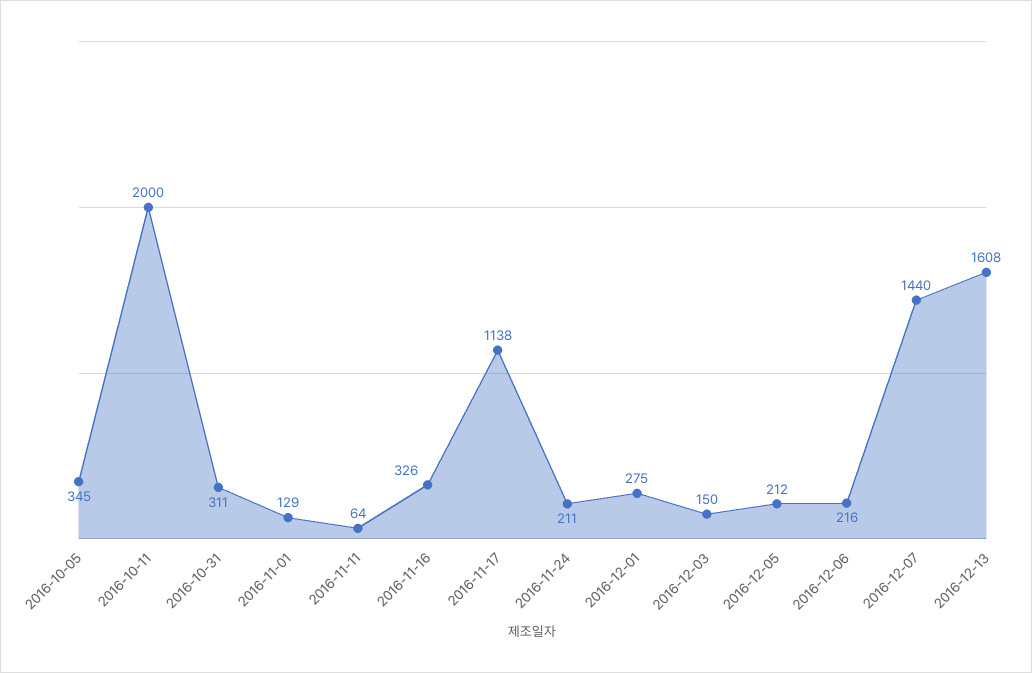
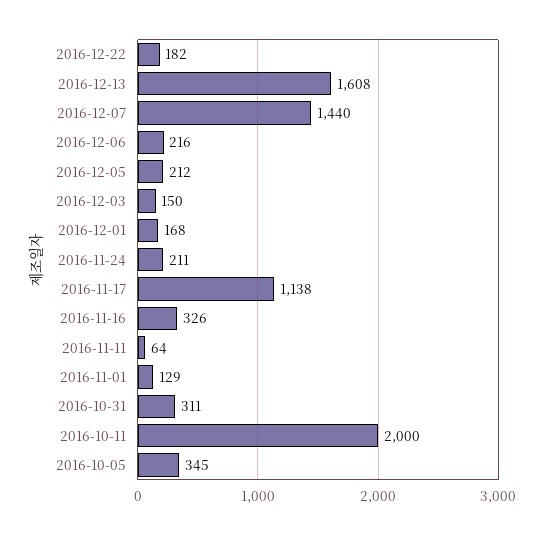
2016-12-01: 275 -> 168
2016-12-22: none -> 182

